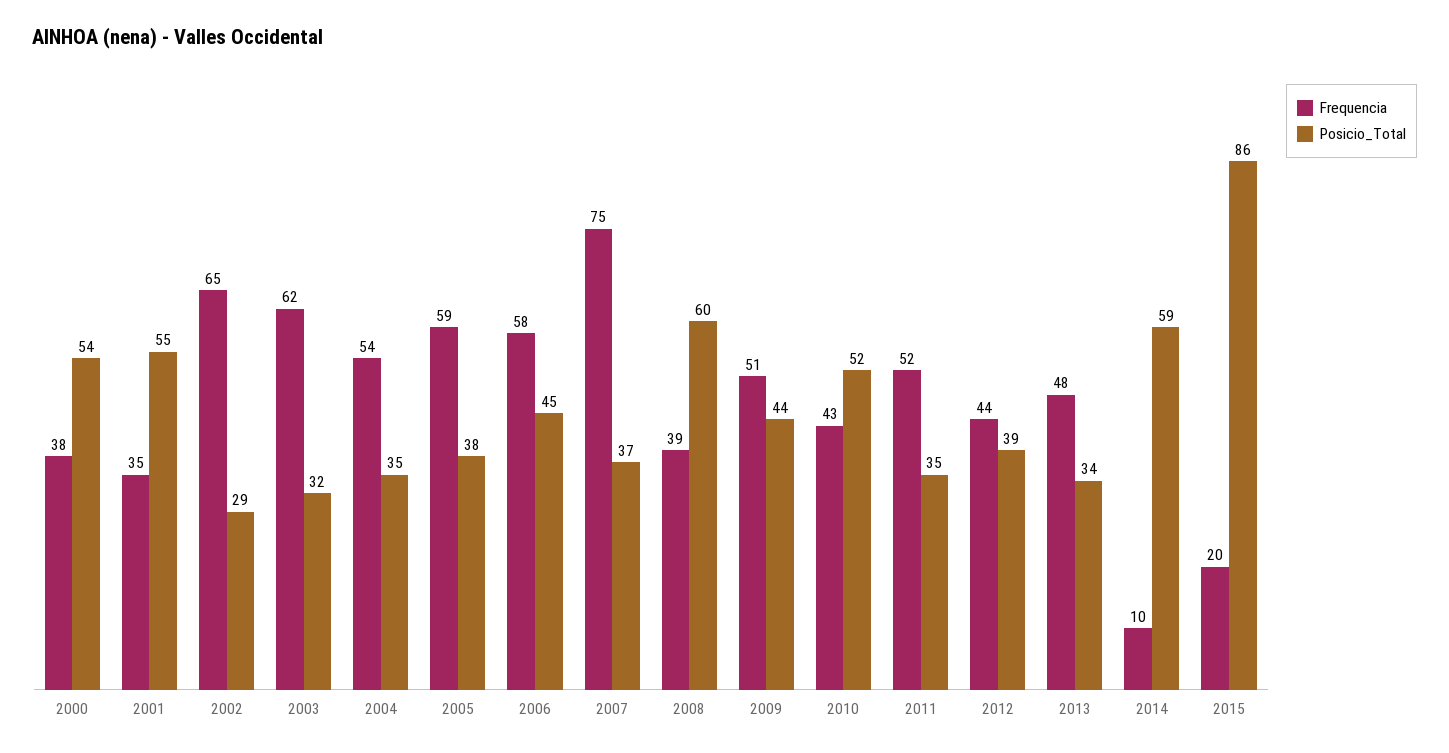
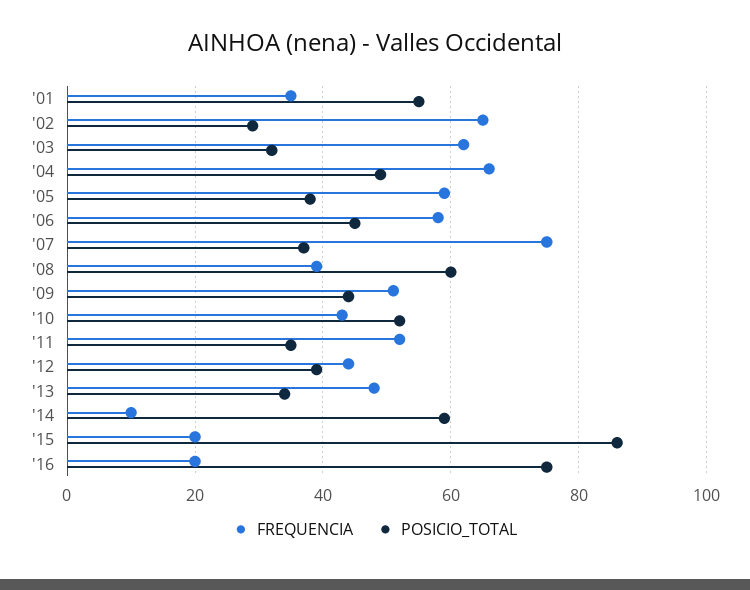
Frequencia, 2000: 38 -> none
Posicio_Total, 2000: 54 -> none
Frequencia, 2004: 54 -> 65
Posicio_Total, 2004: 35 -> 50
Frequencia, '16: none -> 20
Posicio_Total, '16: none -> 75

